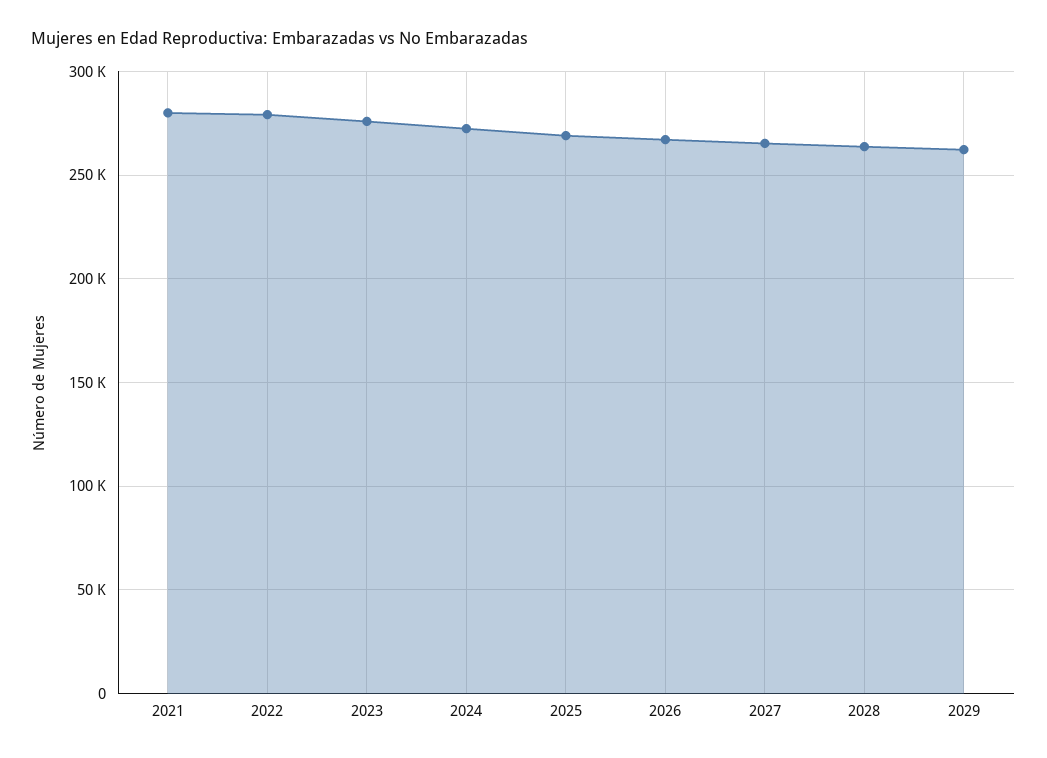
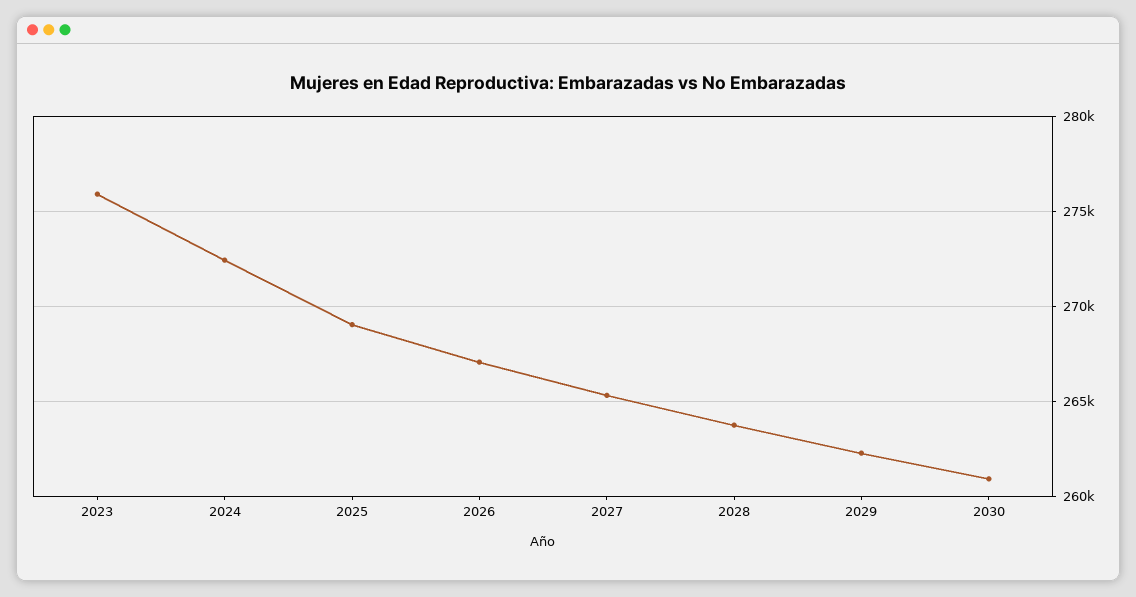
2021: 280000 -> none
2022: 280000 -> none
2030: none -> 261000

